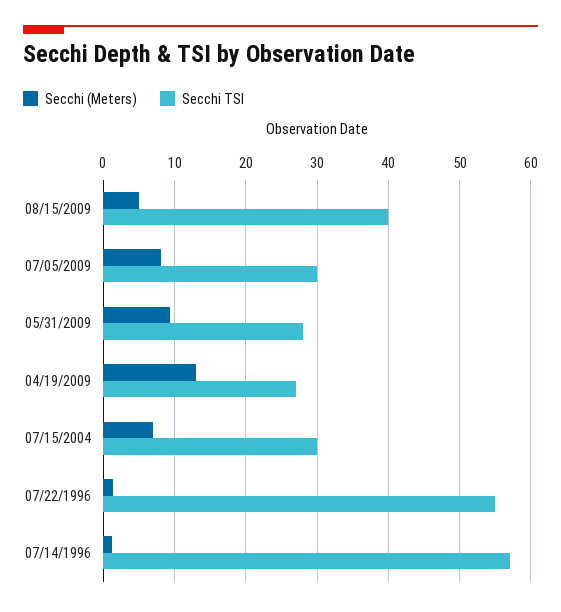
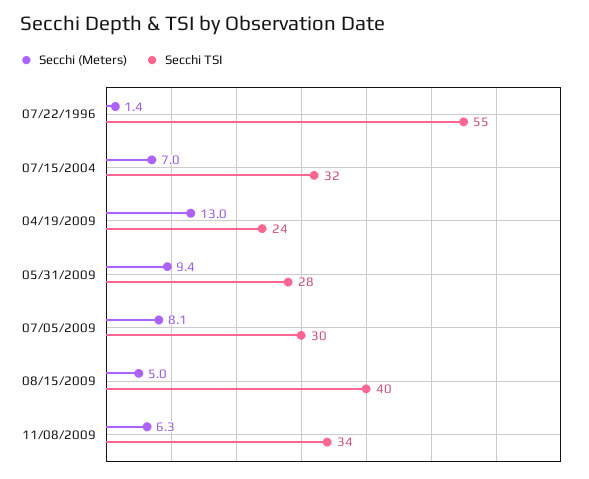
Secchi TSI, 04/19/2009: 27 -> 24
Secchi TSI, 07/15/2004: 30 -> 32
Secchi (Meters), 07/14/1996: 1 -> none
Secchi TSI, 07/14/1996: 57 -> none
Secchi (Meters), 11/08/2009: none -> 6.3
Secchi TSI, 11/08/2009: none -> 34

